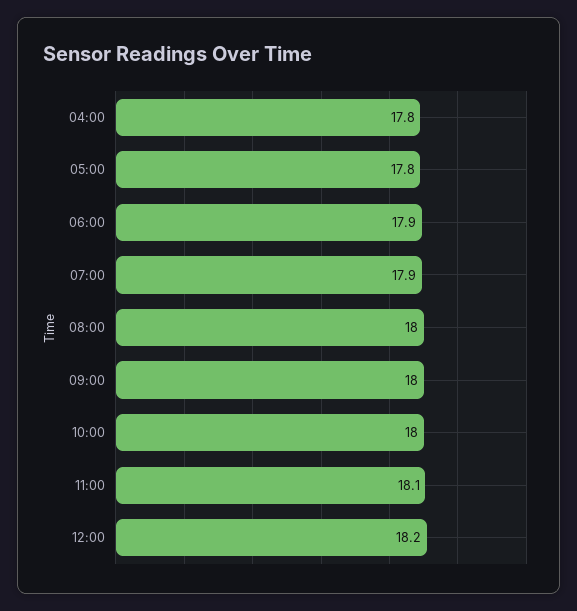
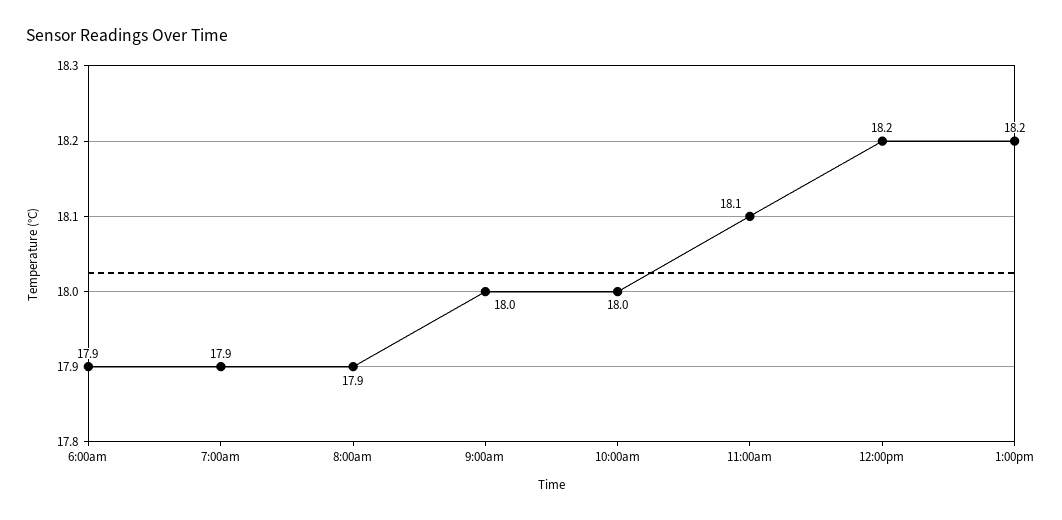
04:00: 17.8 -> none
05:00: 17.8 -> none
08:00: 18 -> 17.9
1:00pm: none -> 18.2

